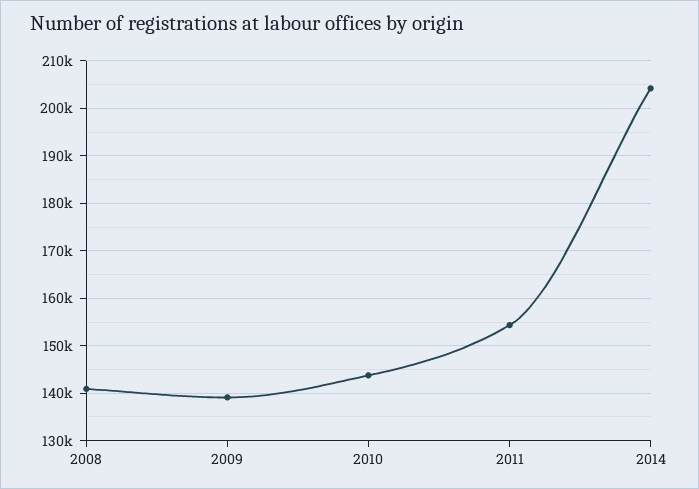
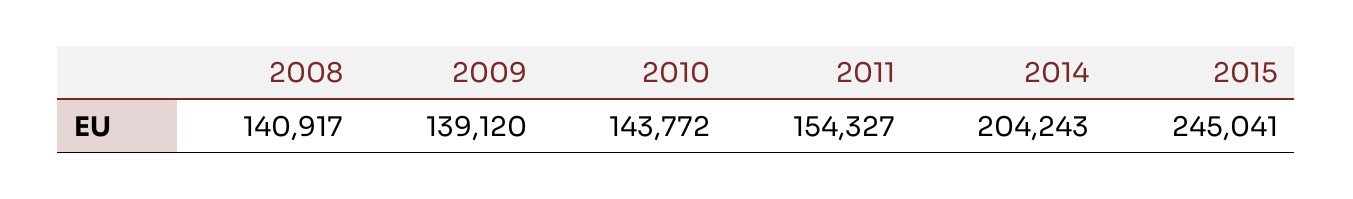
2015: none -> 245041

